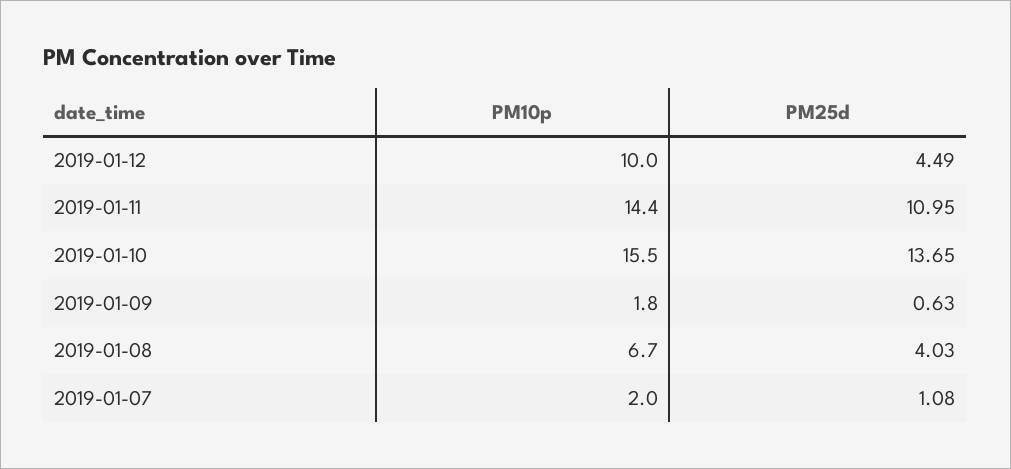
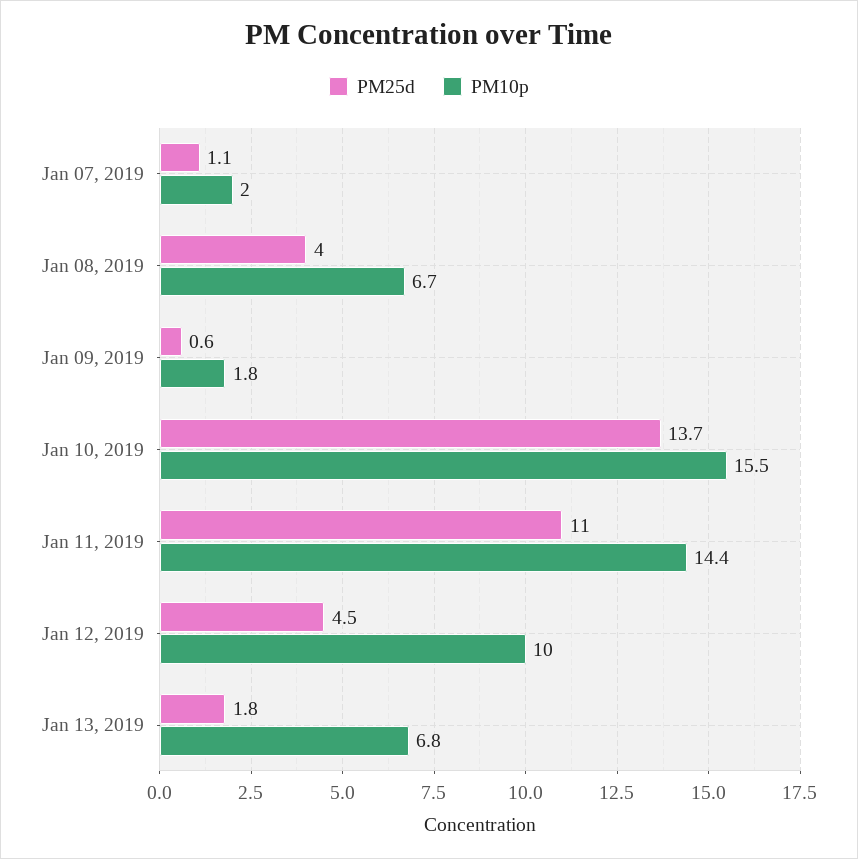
PM25d, Jan 13, 2019: none -> 1.8
PM10p, Jan 13, 2019: none -> 6.8

